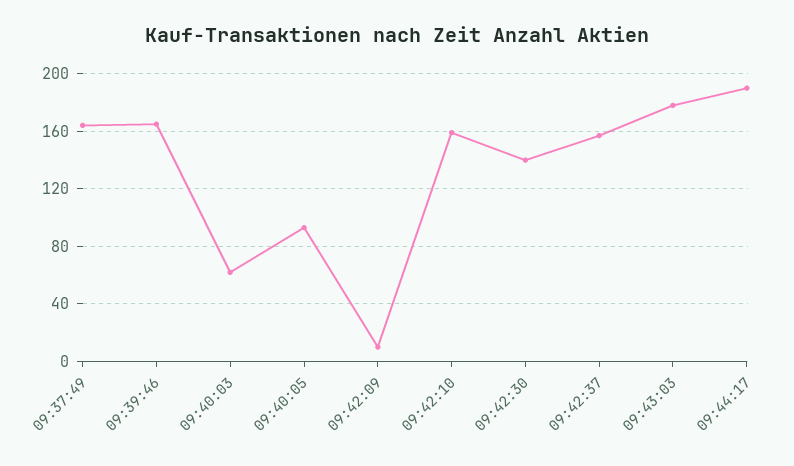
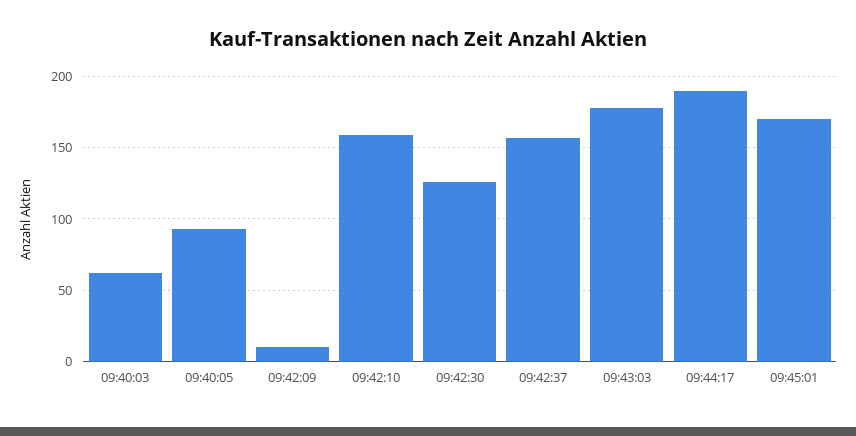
09:37:49: 165 -> none
09:39:46: 165 -> none
09:42:30: 140 -> 125
09:45:01: none -> 170

